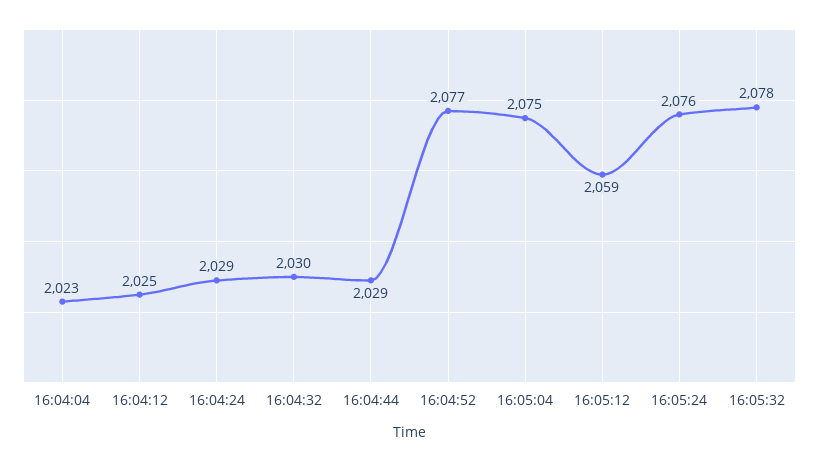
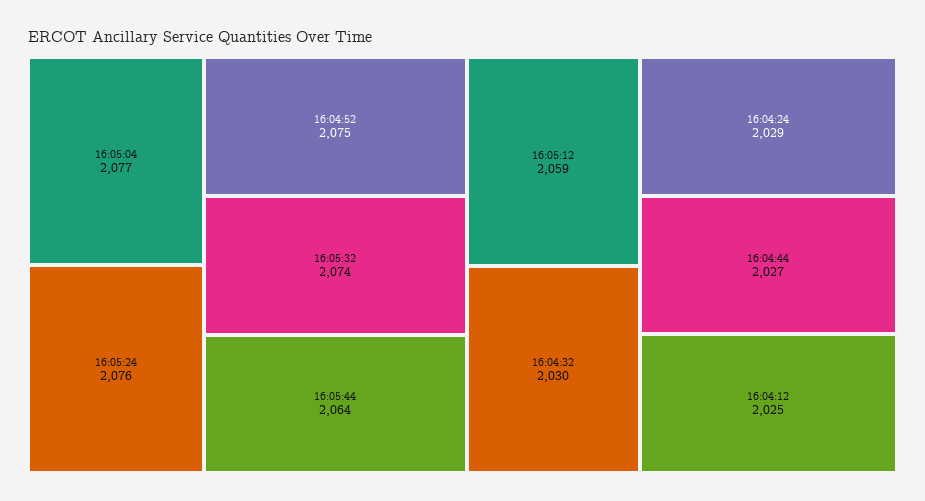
16:04:04: 2023 -> none
16:04:44: 2029 -> 2027
16:04:52: 2077 -> 2075
16:05:04: 2075 -> 2077
16:05:32: 2078 -> 2074
16:05:44: none -> 2064

